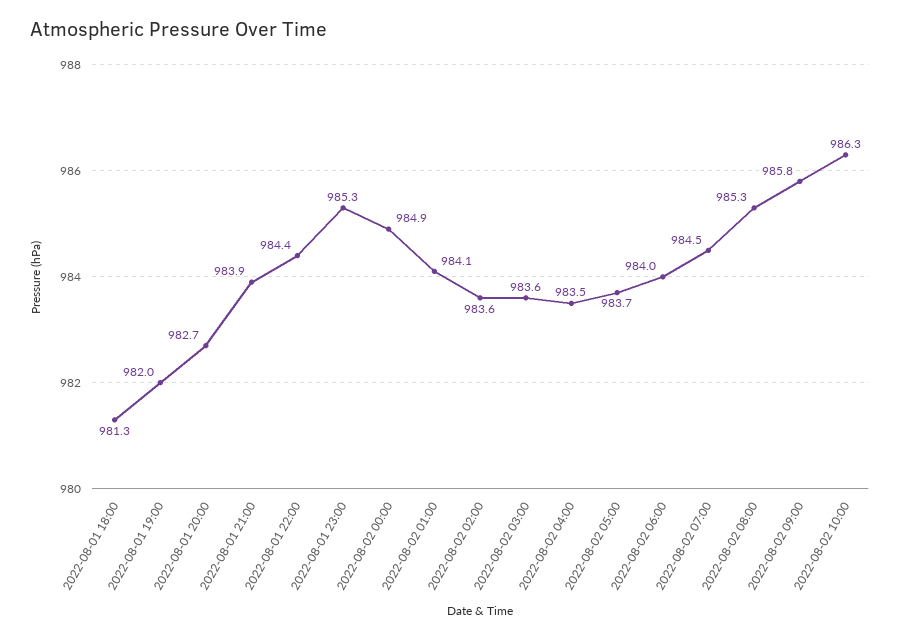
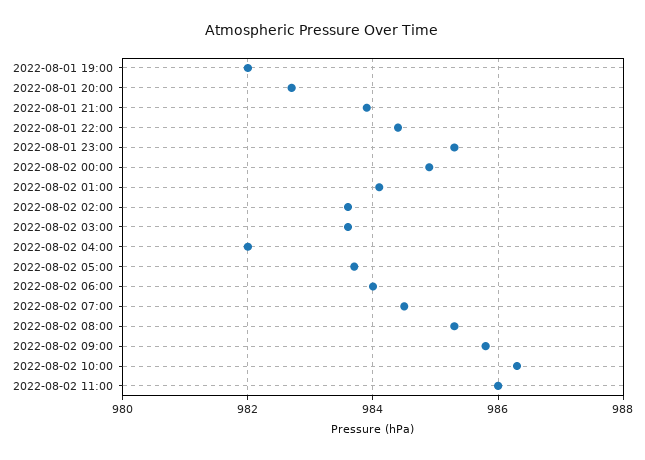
2022-08-01 18:00: 981.3 -> none
2022-08-02 04:00: 983.5 -> 982
2022-08-02 11:00: none -> 986

